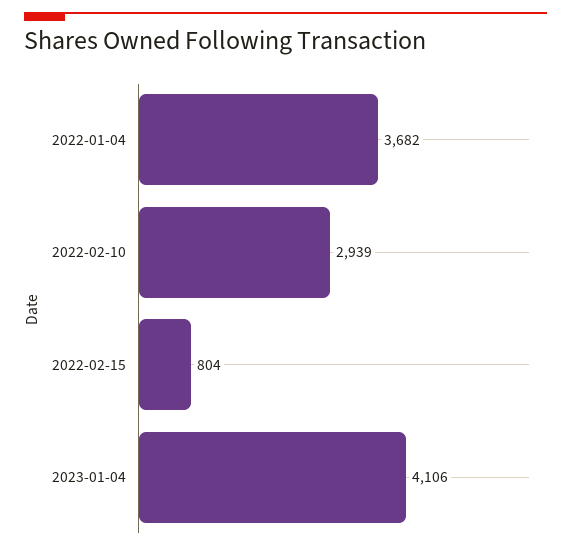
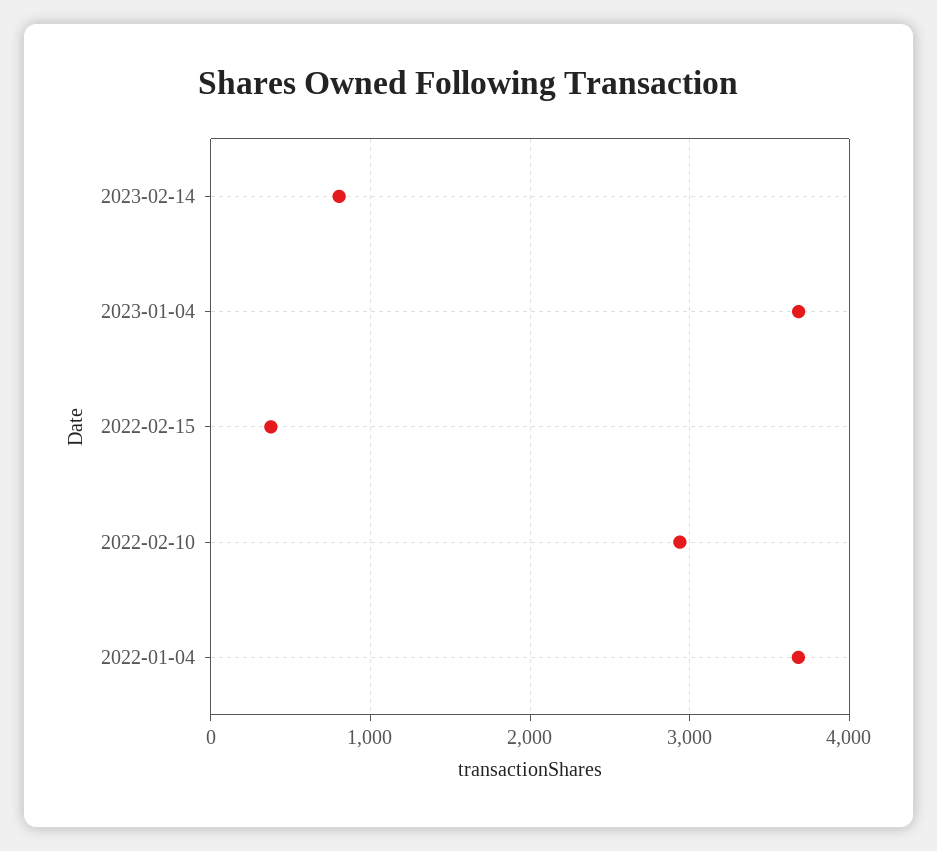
2022-02-15: 804 -> 400
2023-01-04: 4106 -> 3700
2023-02-14: none -> 800

